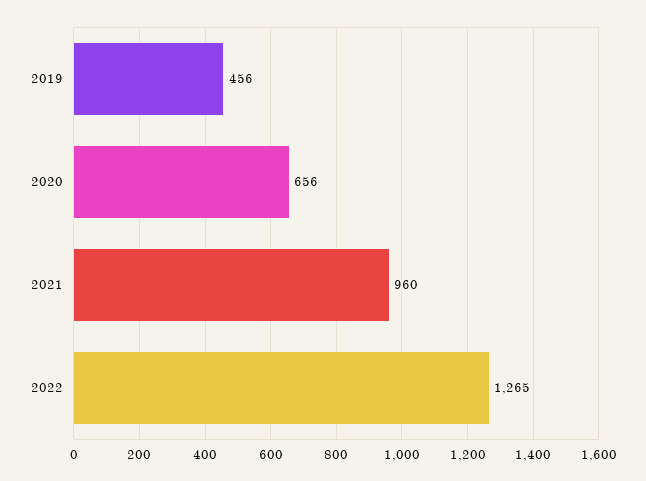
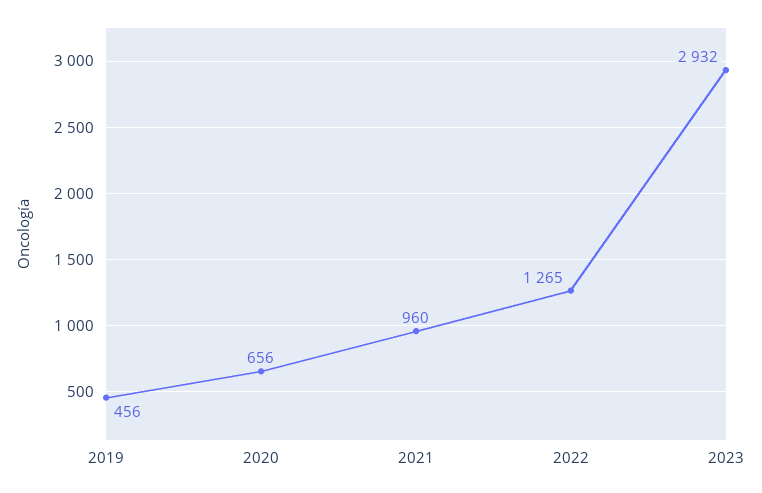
2023: none -> 2932

